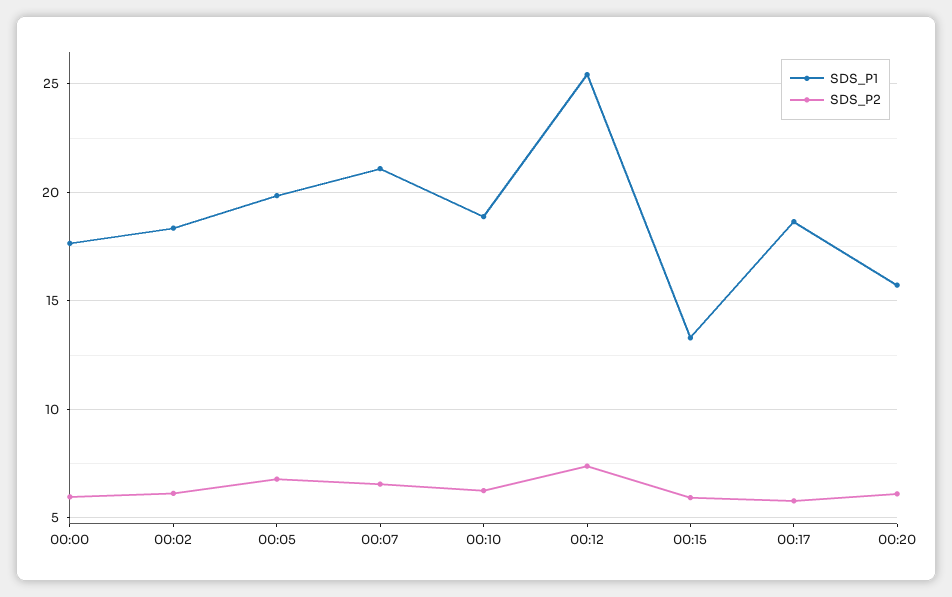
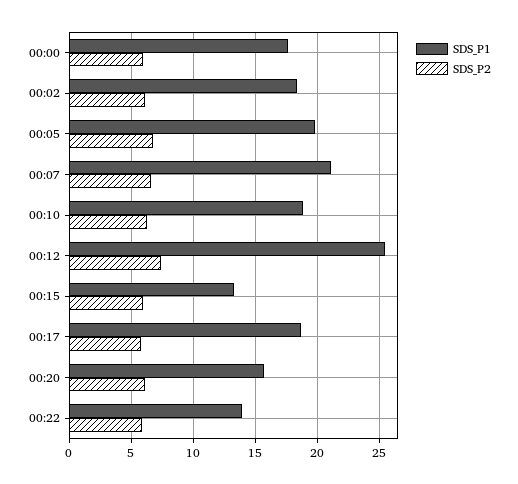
SDS_P1, 00:22: none -> 14
SDS_P2, 00:22: none -> 6

